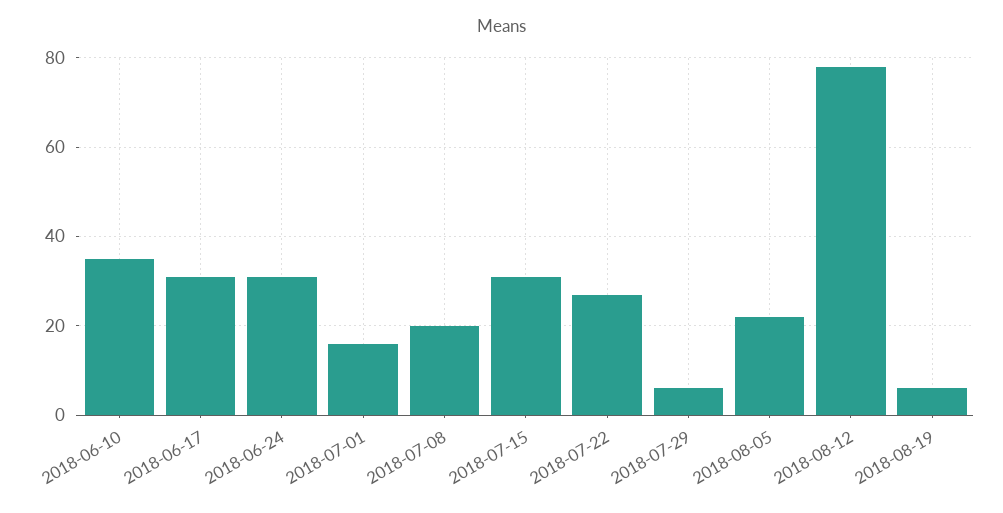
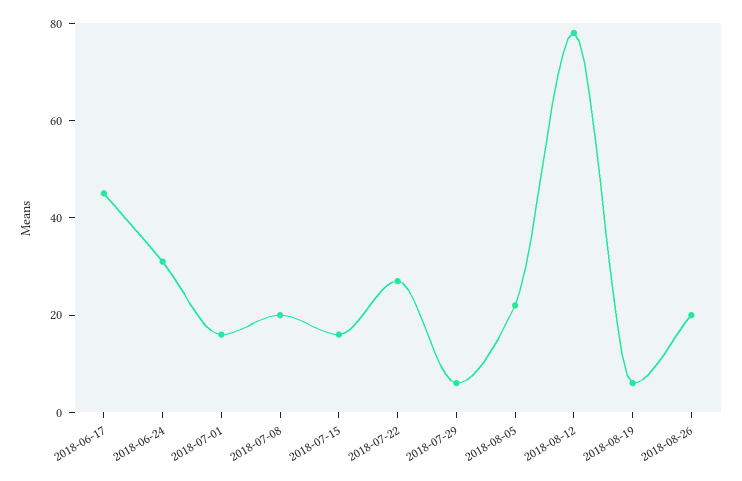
2018-06-10: 35 -> none
2018-06-17: 30 -> 45
2018-07-15: 30 -> 15
2018-08-26: none -> 20

